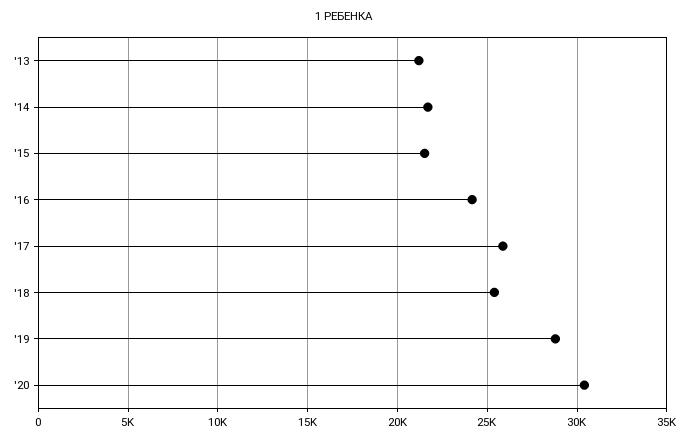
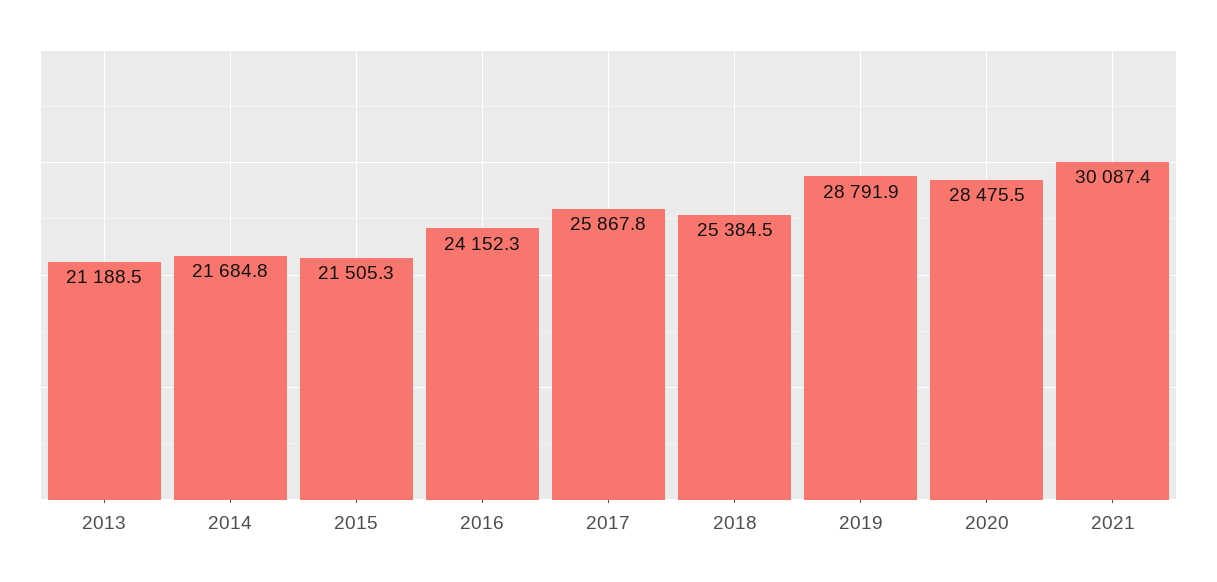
'20: 30500 -> 28475.5
2021: none -> 30087.4

